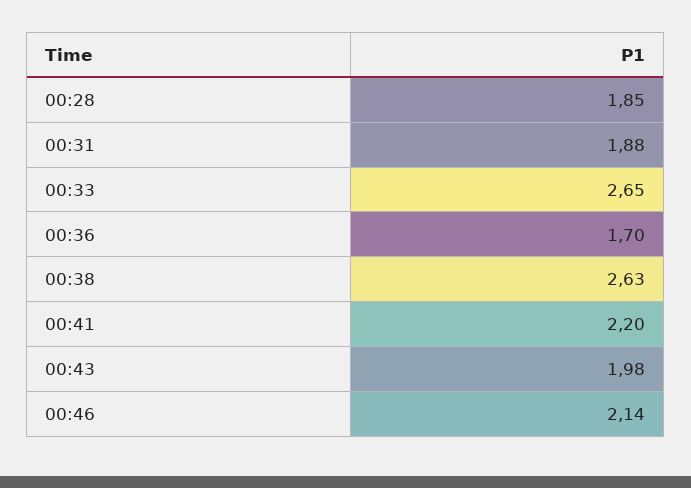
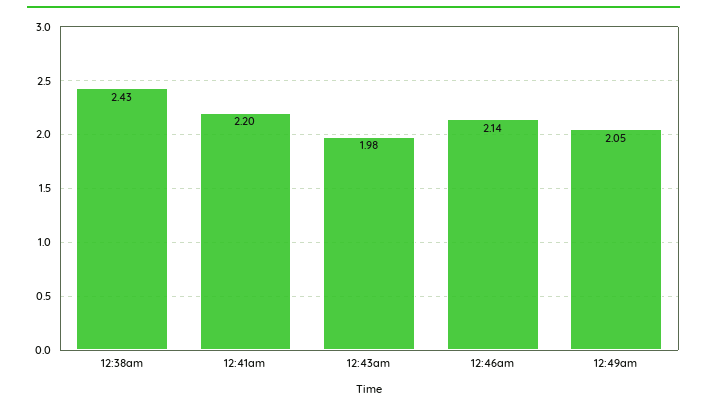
00:28: 1.85 -> none
00:31: 1.88 -> none
00:33: 2.65 -> none
00:36: 1.7 -> none
00:38: 2.63 -> 2.43
12:49am: none -> 2.05

